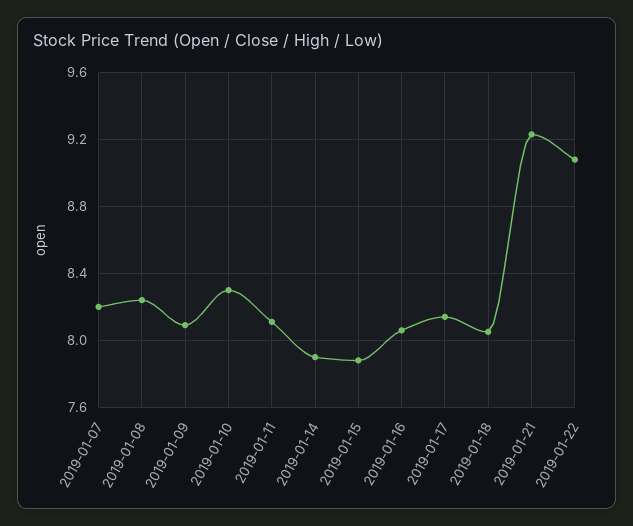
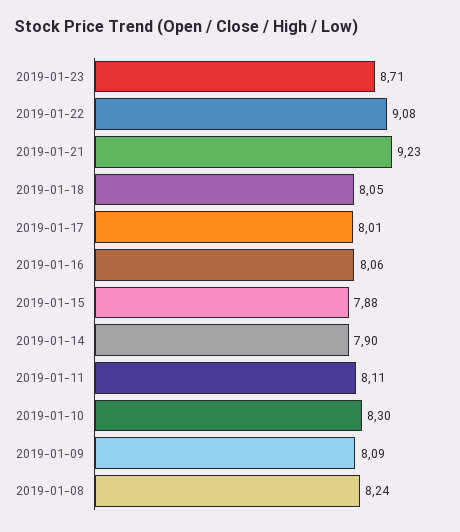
2019-01-07: 8.2 -> none
2019-01-17: 8.15 -> 8.01
2019-01-23: none -> 8.71

